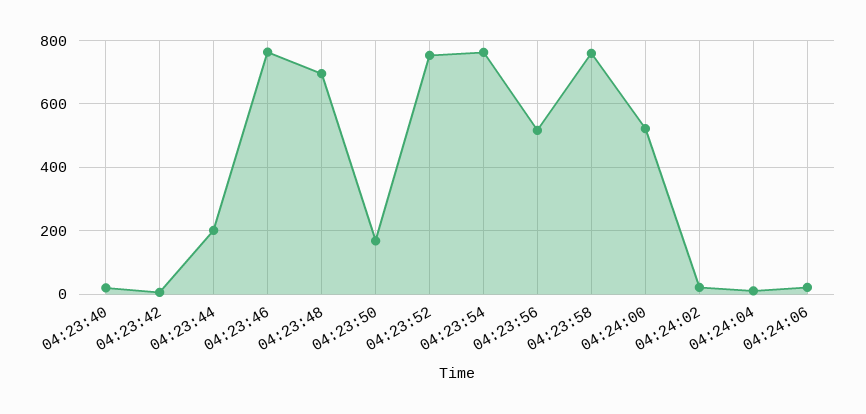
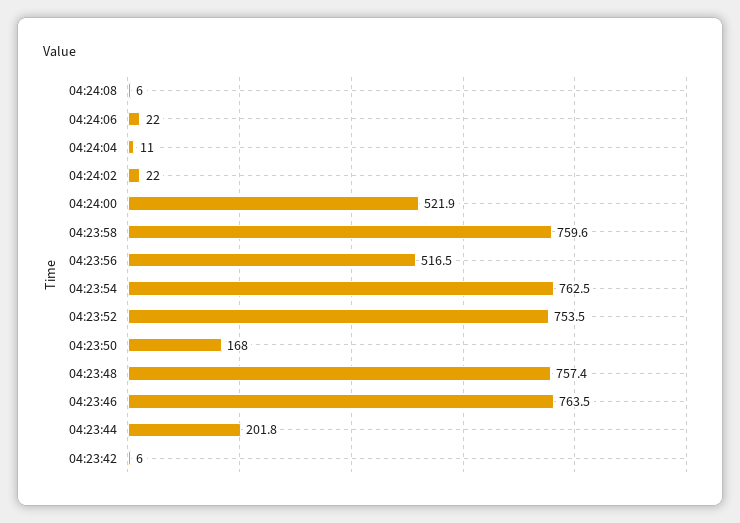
04:23:40: 20 -> none
04:23:48: 700 -> 757.4
04:24:08: none -> 6

